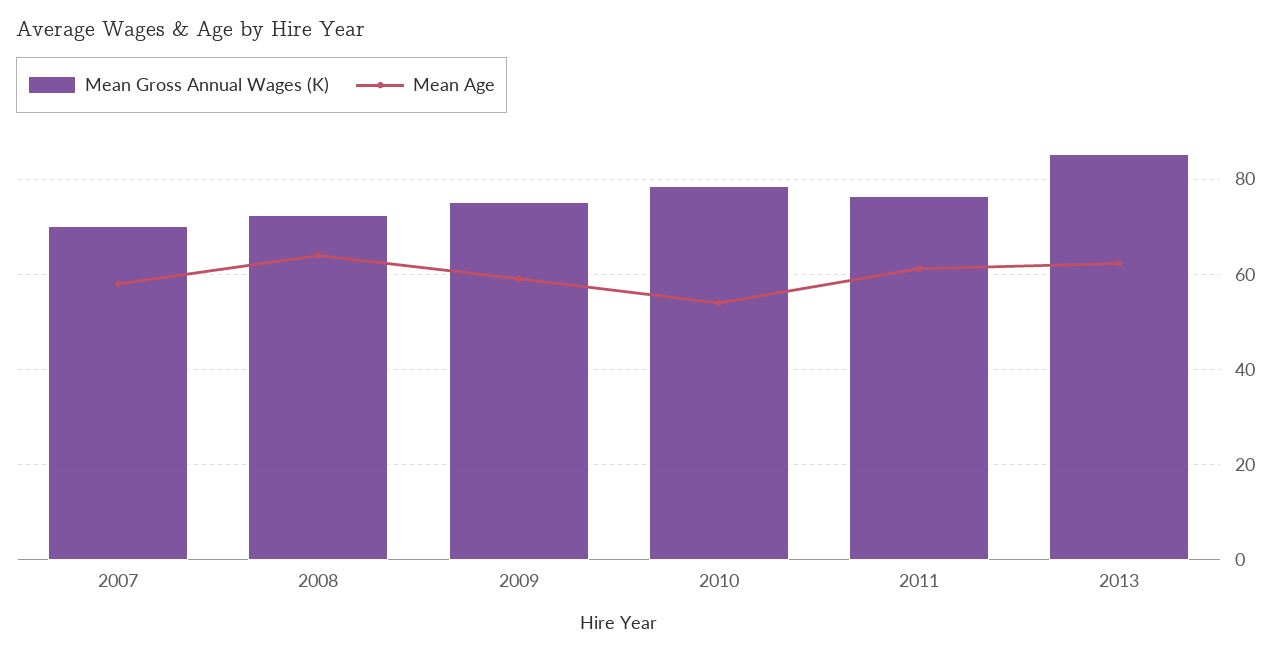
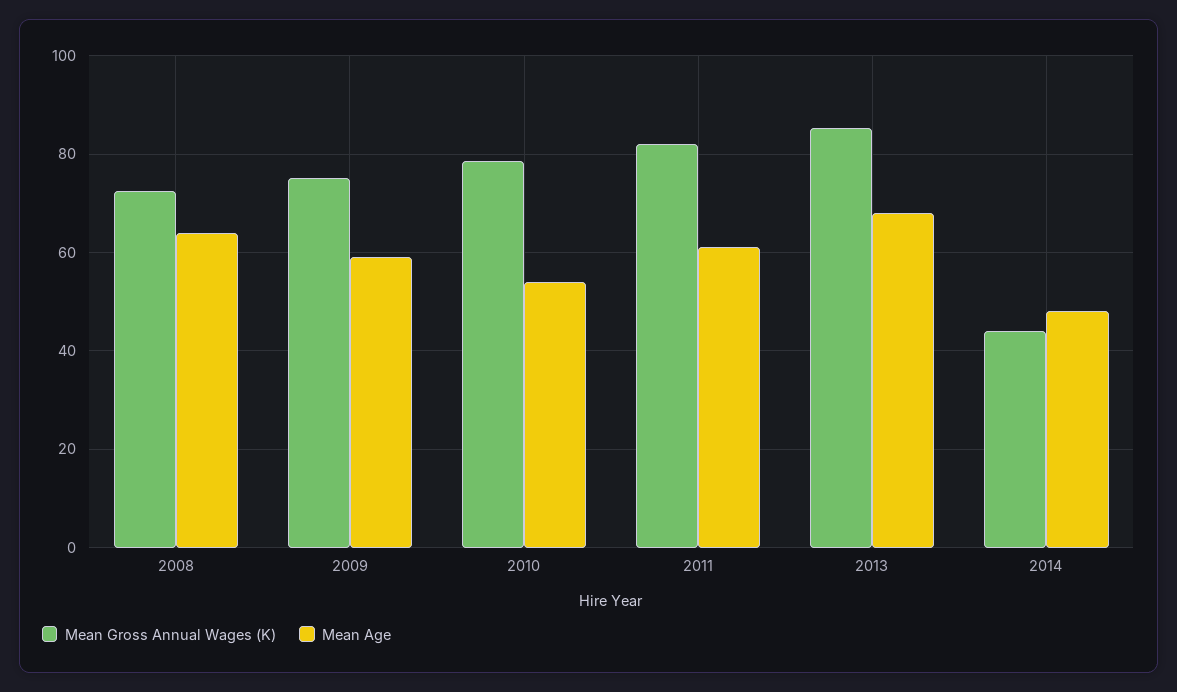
Mean Gross Annual Wages (K), 2007: 70 -> none
Mean Age, 2007: 58 -> none
Mean Gross Annual Wages (K), 2011: 76 -> 82
Mean Age, 2013: 62 -> 68
Mean Gross Annual Wages (K), 2014: none -> 44
Mean Age, 2014: none -> 48

